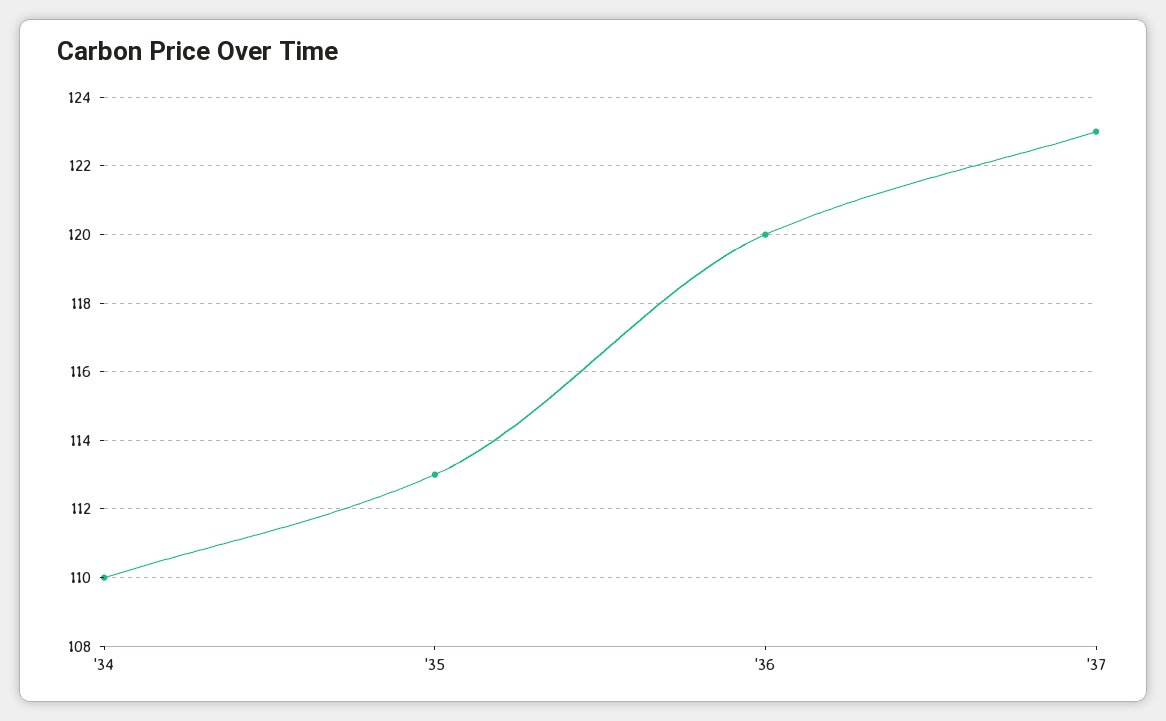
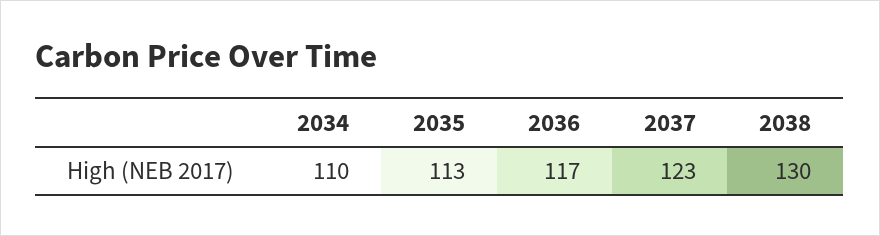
'36: 120 -> 117
2038: none -> 130

